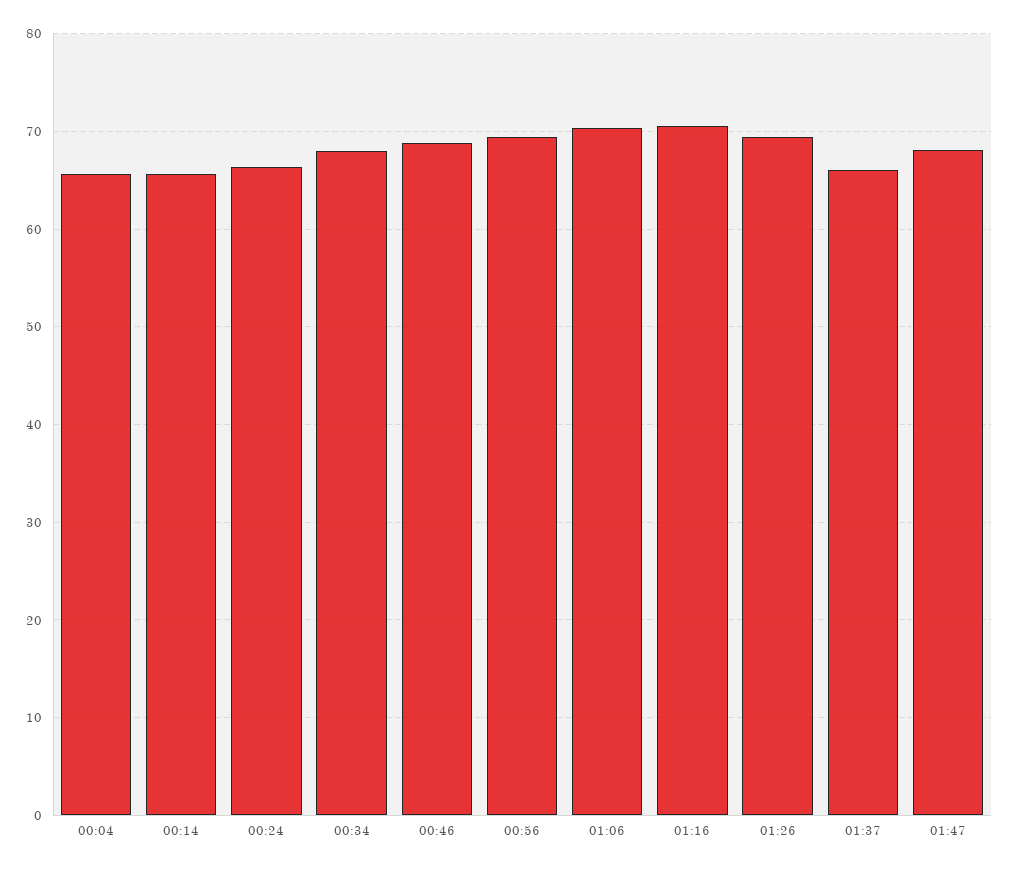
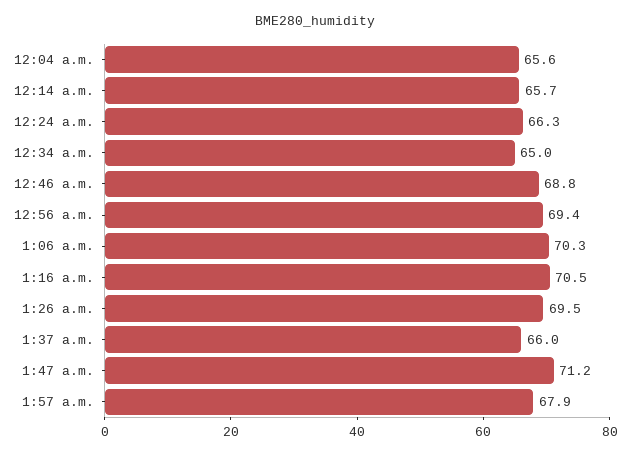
00:34: 68 -> 65
01:47: 68 -> 71.2
1:57 a.m.: none -> 67.9

